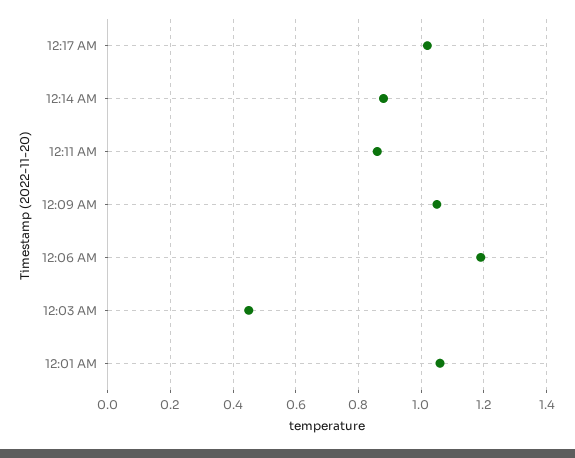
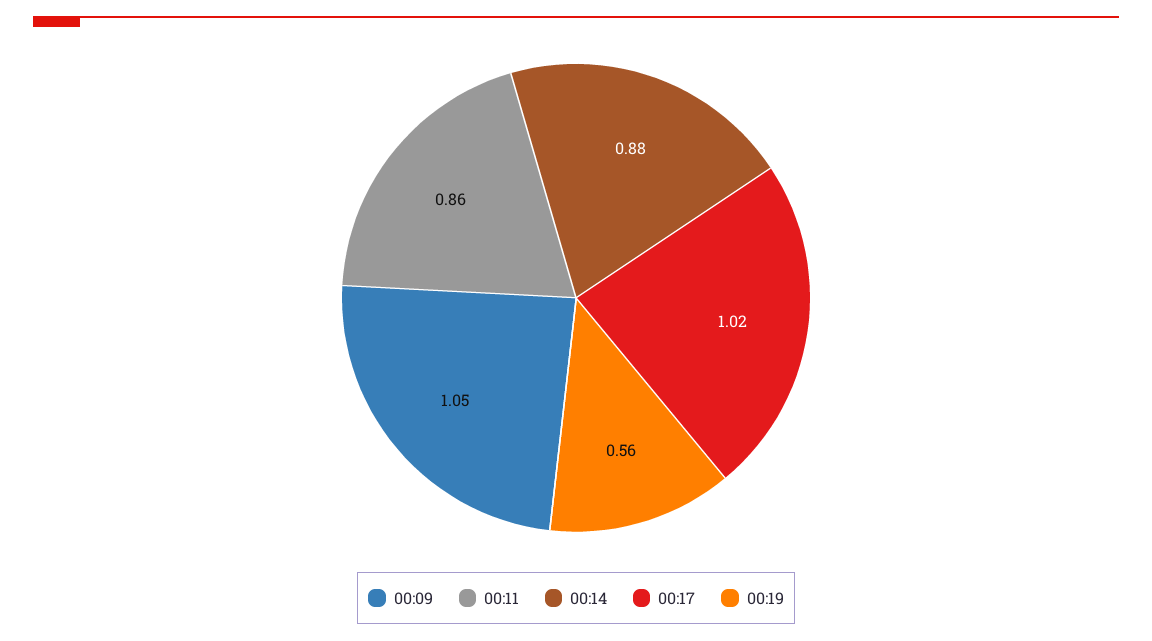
12:06 AM: 1.2 -> none
12:03 AM: 0.45 -> none
12:01 AM: 1.05 -> none
00:19: none -> 0.56

